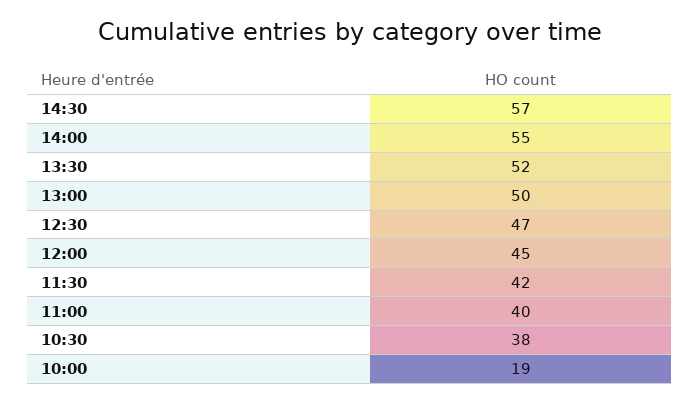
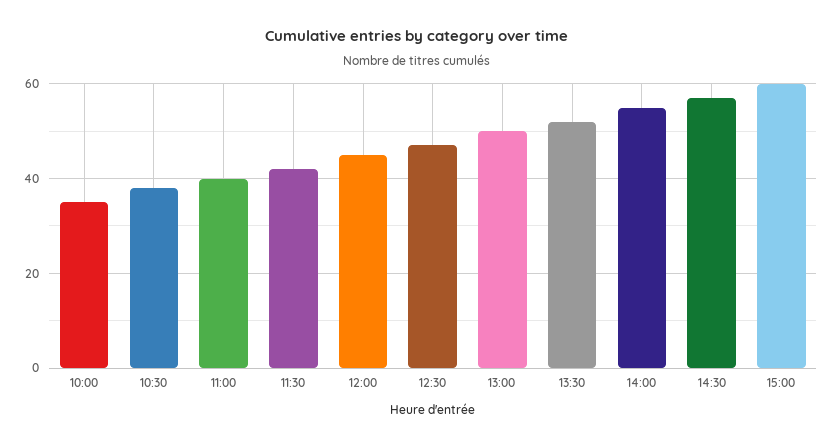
10:00: 19 -> 35
15:00: none -> 60

